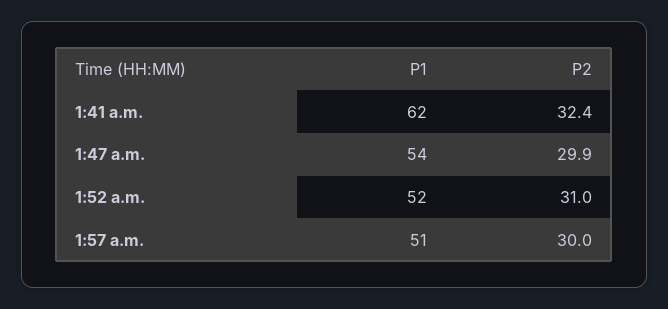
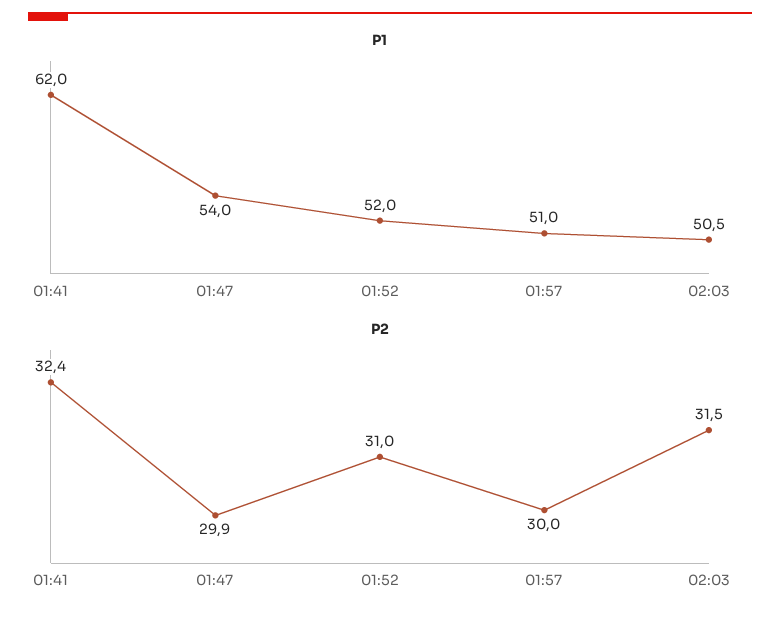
P1, 02:03: none -> 50.5
P2, 02:03: none -> 31.5

